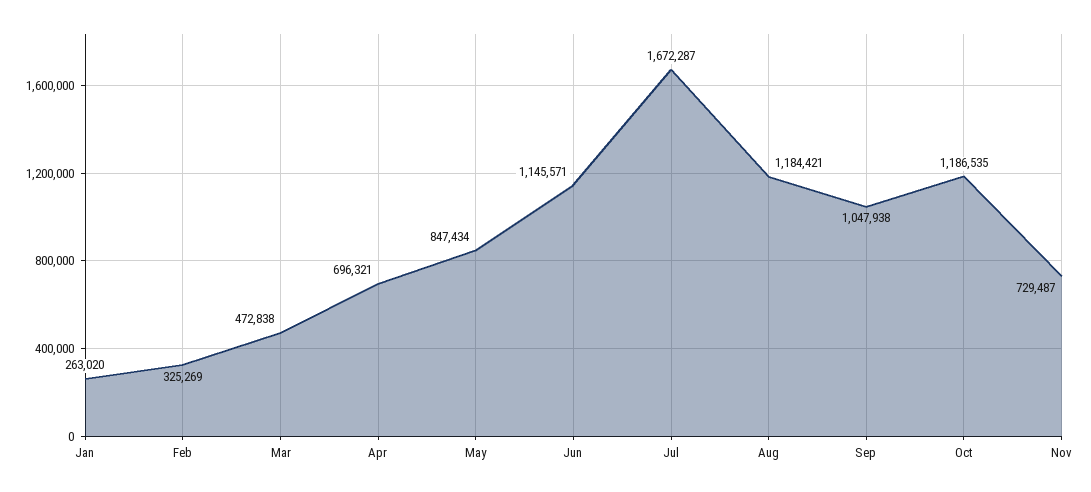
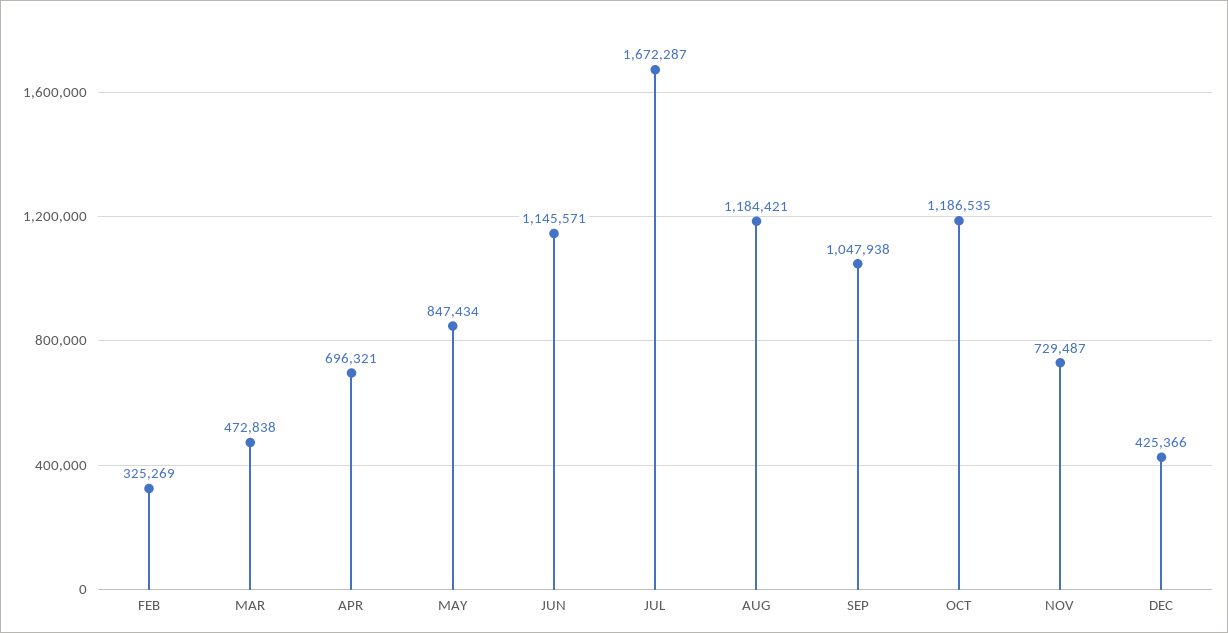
Jan: 263020 -> none
DEC: none -> 425366

